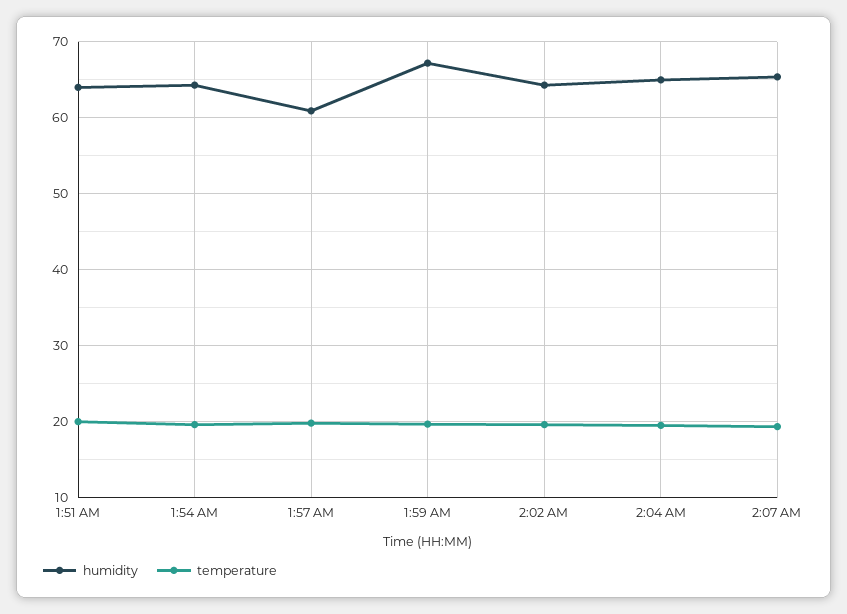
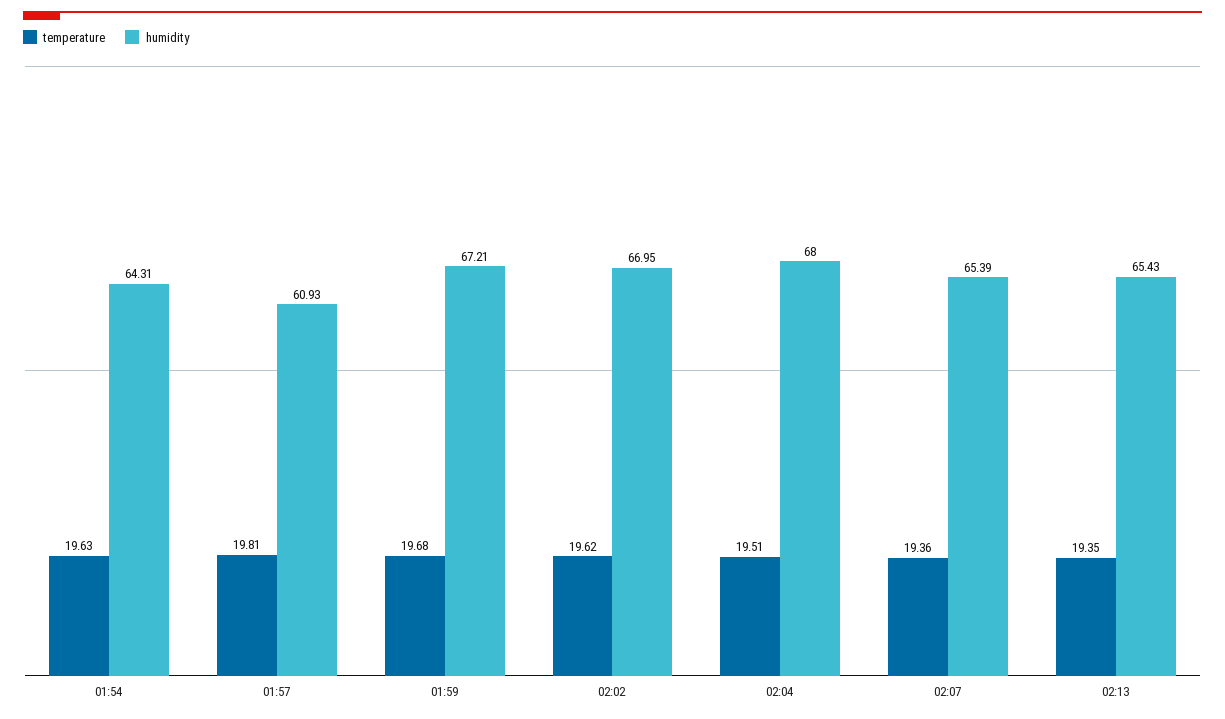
humidity, 1:51 AM: 64 -> none
temperature, 1:51 AM: 20 -> none
humidity, 2:02 AM: 64 -> 66.95
humidity, 2:04 AM: 65 -> 68
temperature, 02:13: none -> 19.35
humidity, 02:13: none -> 65.43

